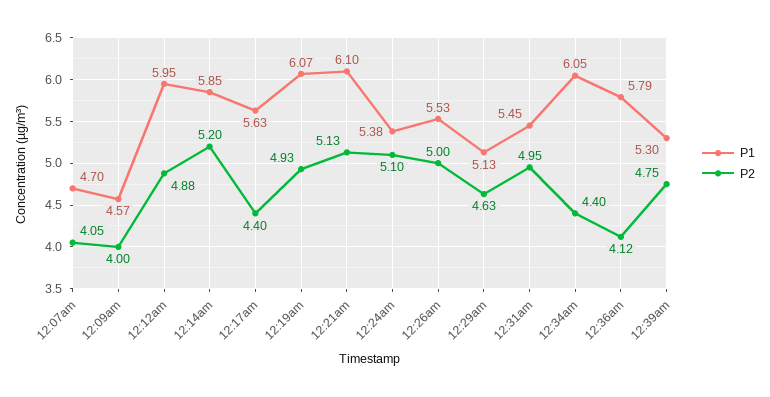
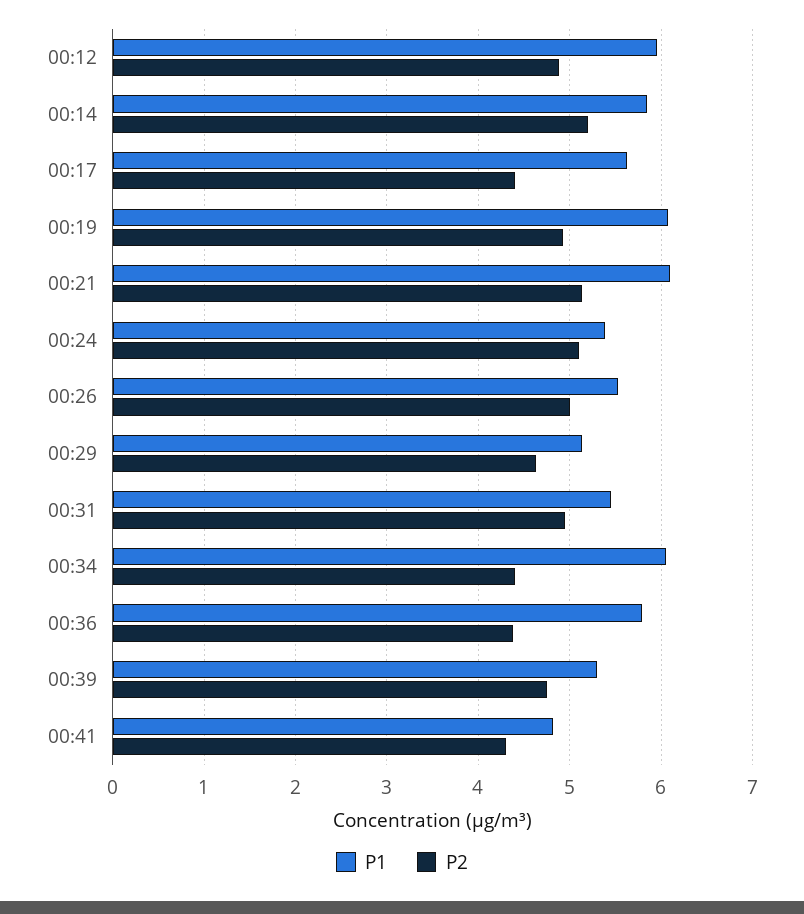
P1, 12:07am: 4.7 -> none
P2, 12:07am: 4.05 -> none
P1, 12:09am: 4.57 -> none
P2, 12:09am: 4 -> none
P2, 12:36am: 4.12 -> 4.4
P1, 00:41: none -> 4.8
P2, 00:41: none -> 4.3

